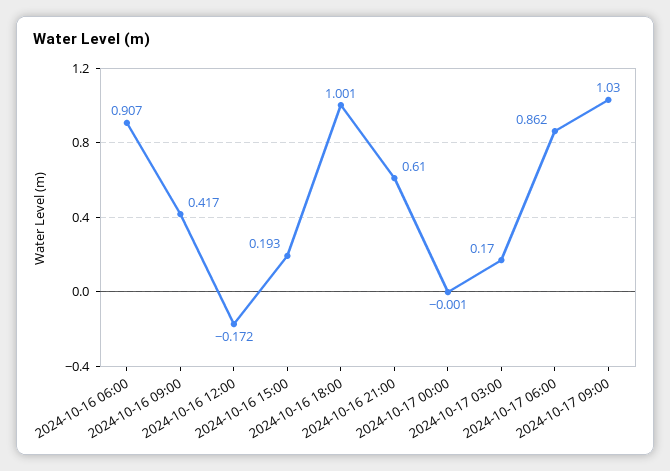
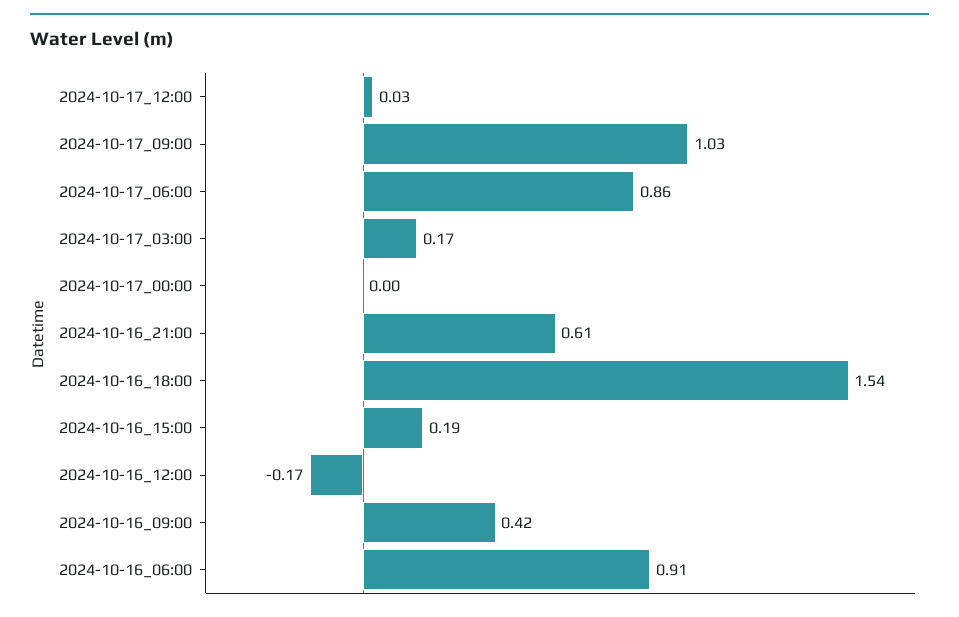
2024-10-16 18:00: 1.001 -> 1.54
2024-10-17_12:00: none -> 0.03

